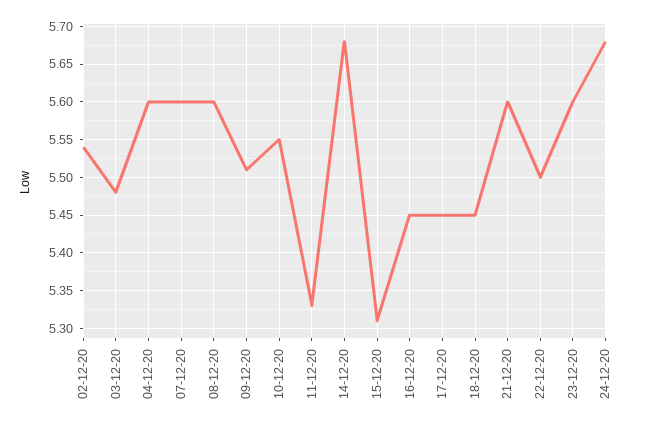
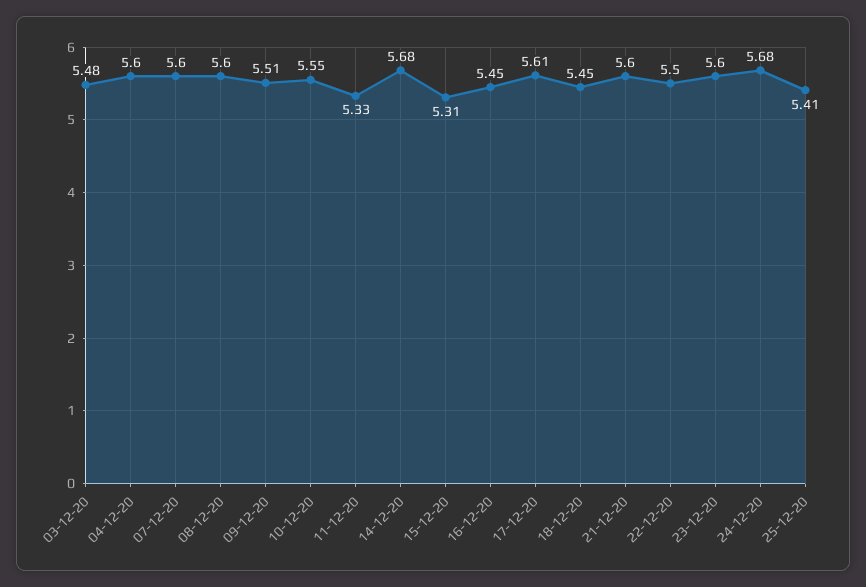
02-12-20: 5.54 -> none
17-12-20: 5.45 -> 5.61
25-12-20: none -> 5.41

